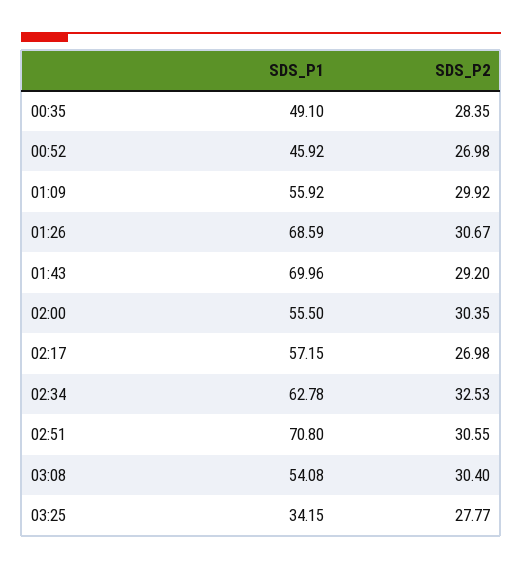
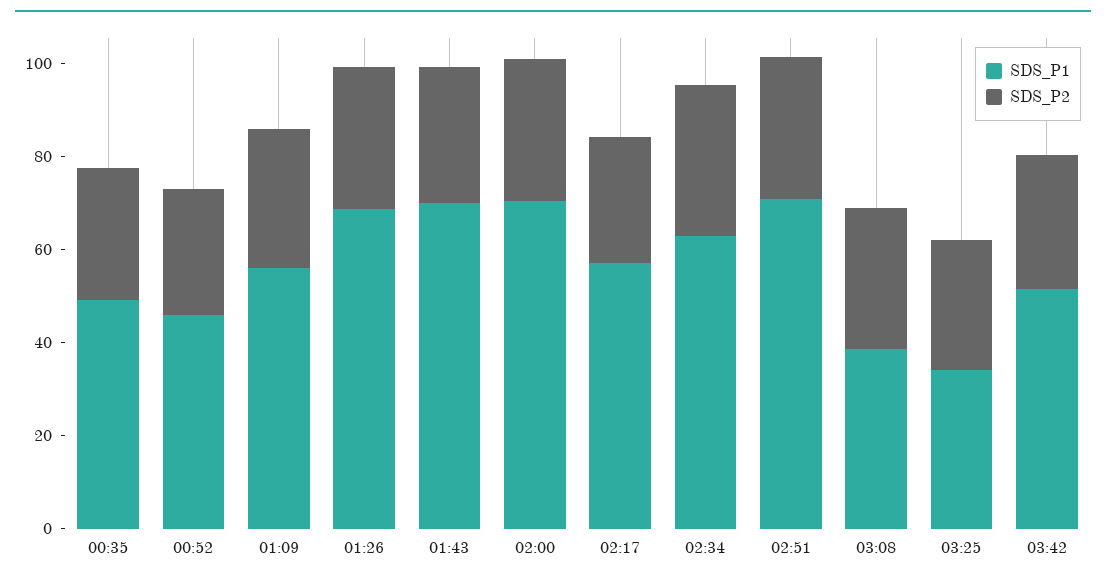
SDS_P1, 02:00: 55.5 -> 70
SDS_P1, 03:08: 54.08 -> 40
SDS_P1, 03:42: none -> 50
SDS_P2, 03:42: none -> 30

